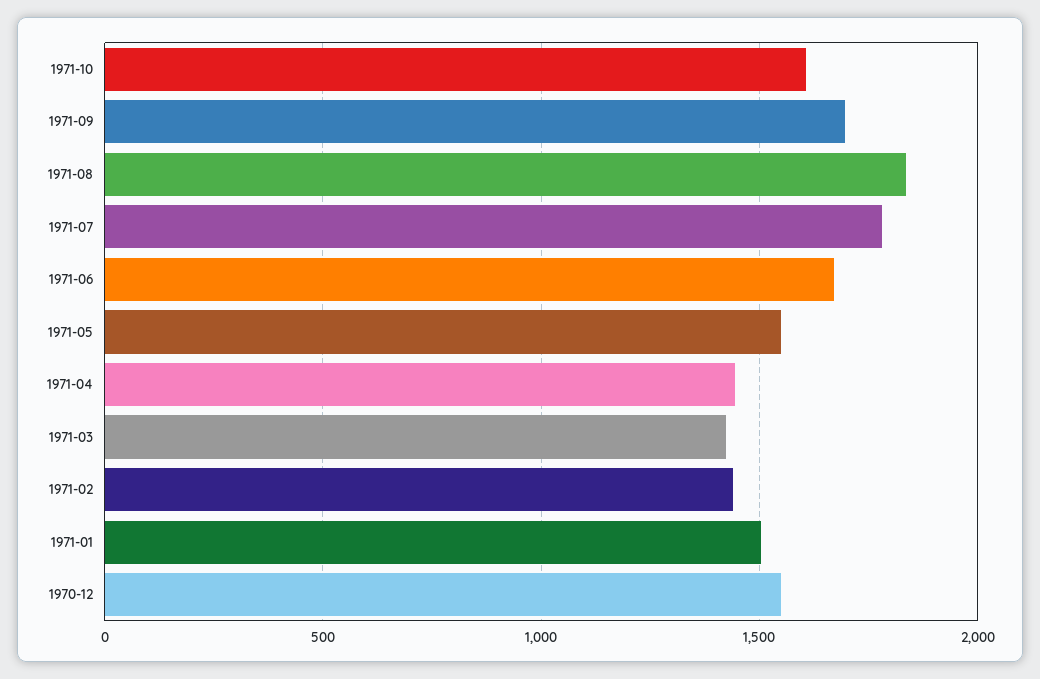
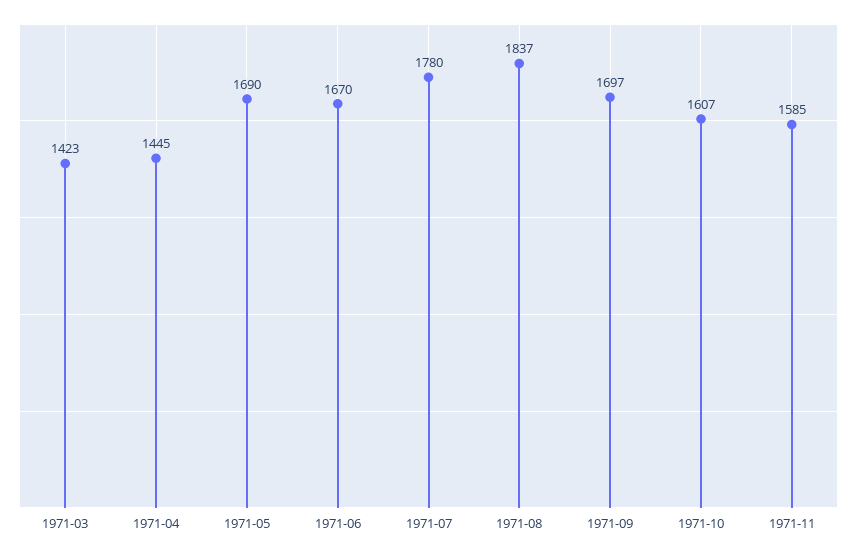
1971-05: 1550 -> 1690
1971-02: 1450 -> none
1971-01: 1500 -> none
1970-12: 1550 -> none
1971-11: none -> 1585

